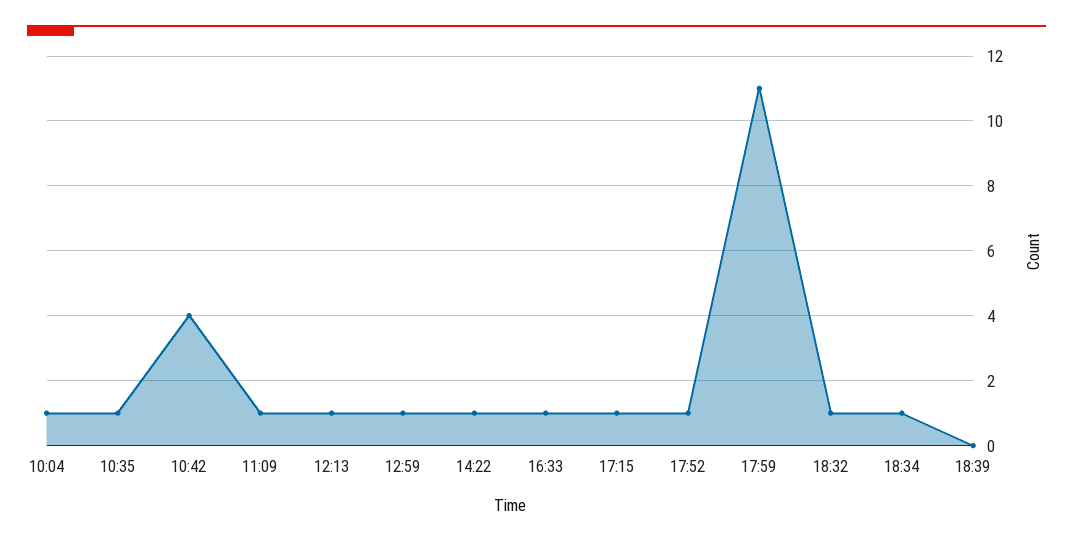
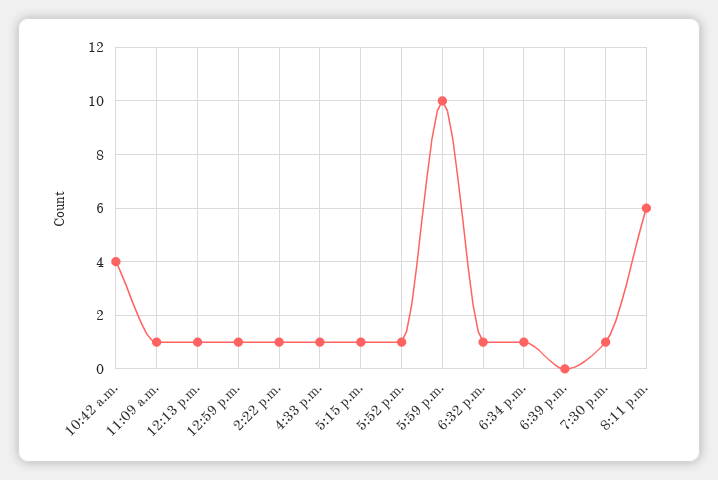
10:04: 1 -> none
10:35: 1 -> none
17:59: 11 -> 10
7:30 p.m.: none -> 1
8:11 p.m.: none -> 6

